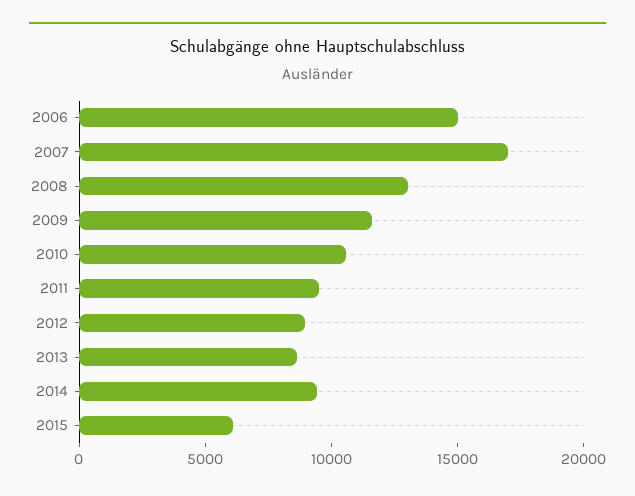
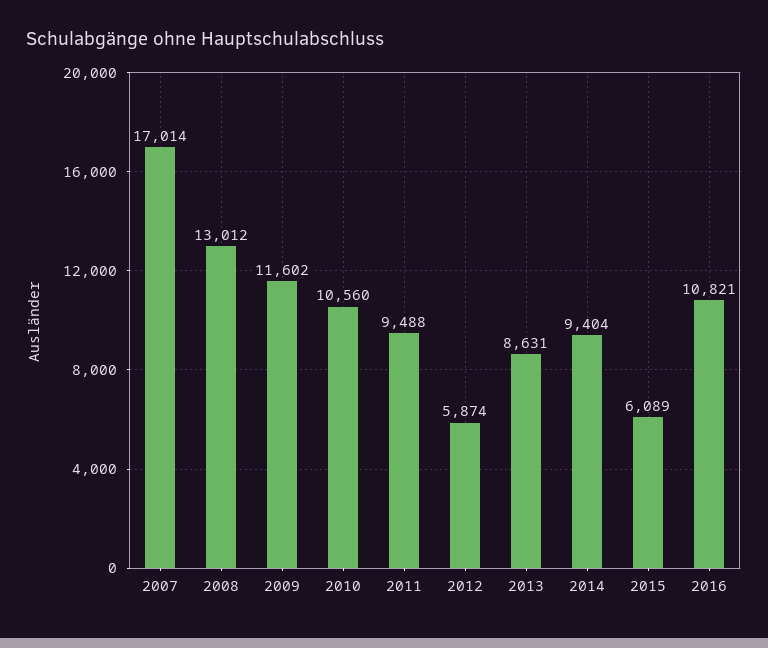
2006: 15000 -> none
2012: 9000 -> 5874
2016: none -> 10821

